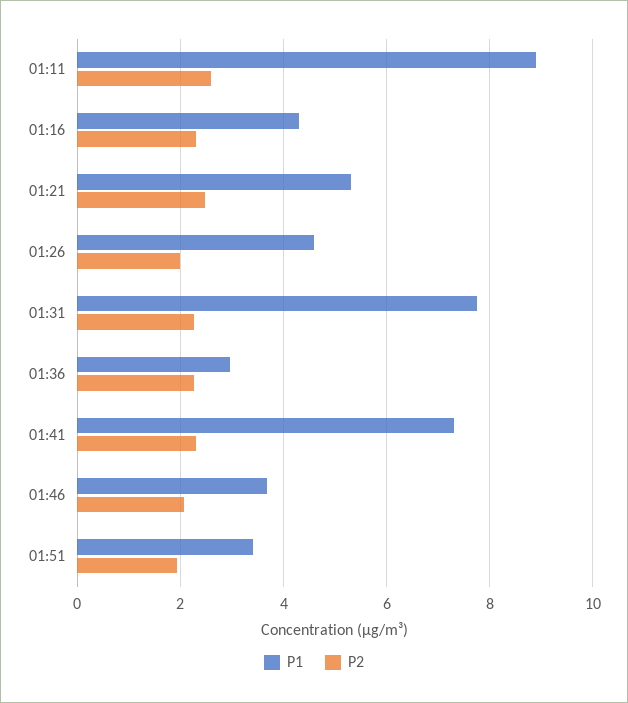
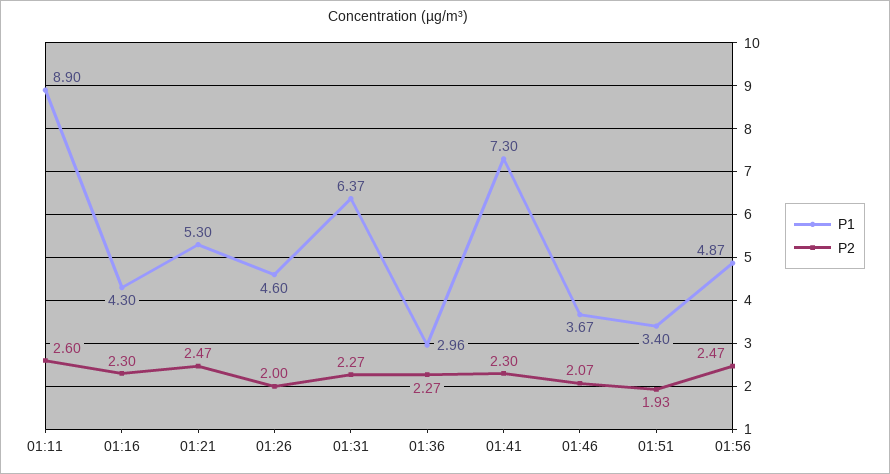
P1, 01:31: 7.8 -> 6.37
P1, 01:56: none -> 4.87
P2, 01:56: none -> 2.47

